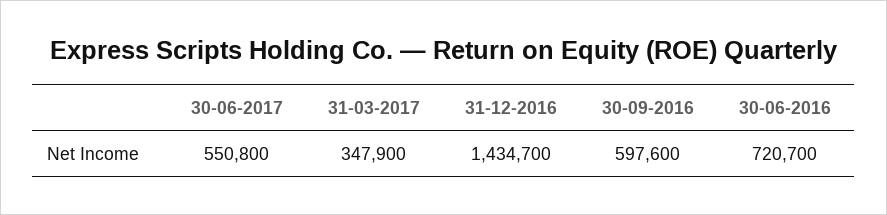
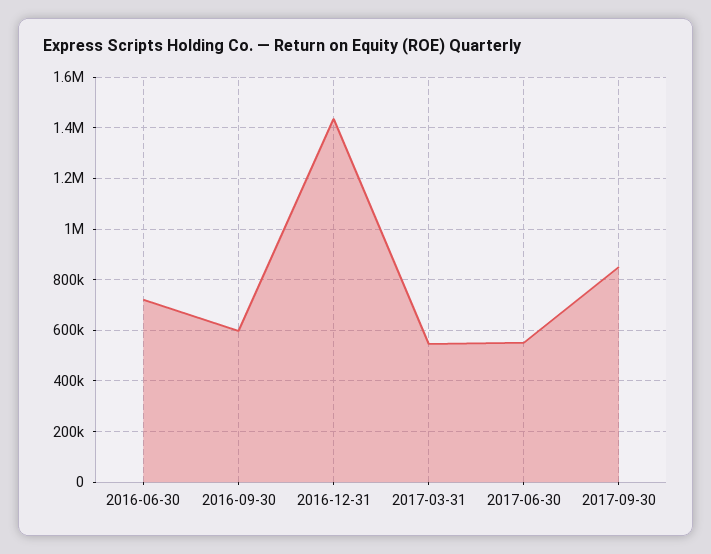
31-03-2017: 347900 -> 550000
2017-09-30: none -> 850000

